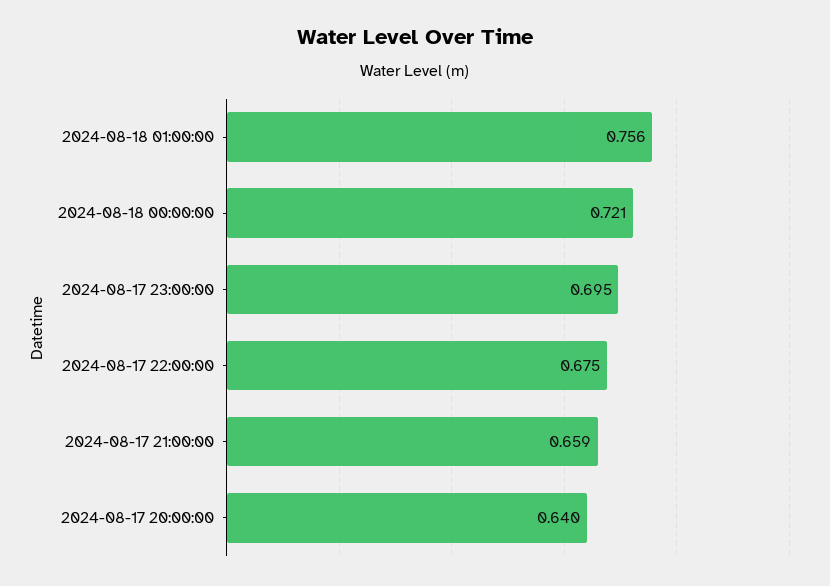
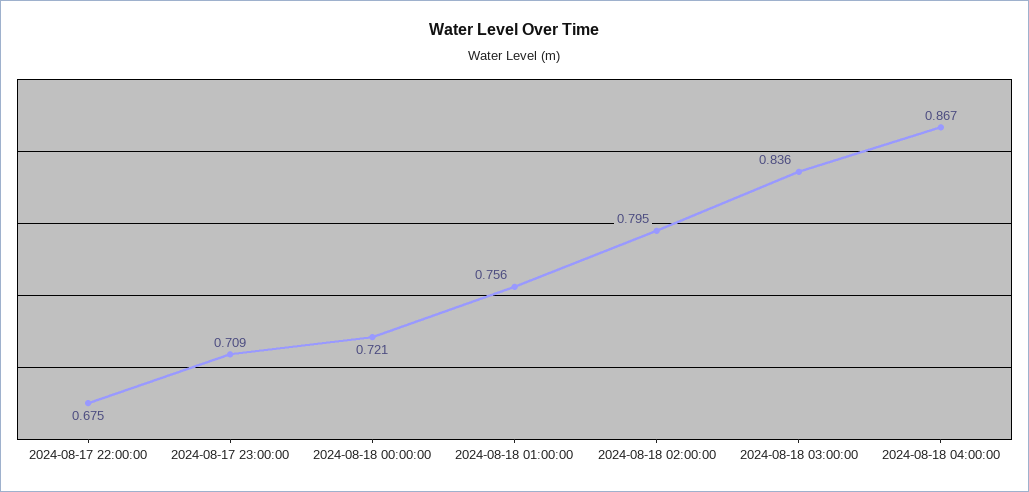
2024-08-17 23:00:00: 0.695 -> 0.709
2024-08-17 21:00:00: 0.659 -> none
2024-08-17 20:00:00: 0.64 -> none
2024-08-18 02:00:00: none -> 0.795
2024-08-18 03:00:00: none -> 0.836
2024-08-18 04:00:00: none -> 0.867

